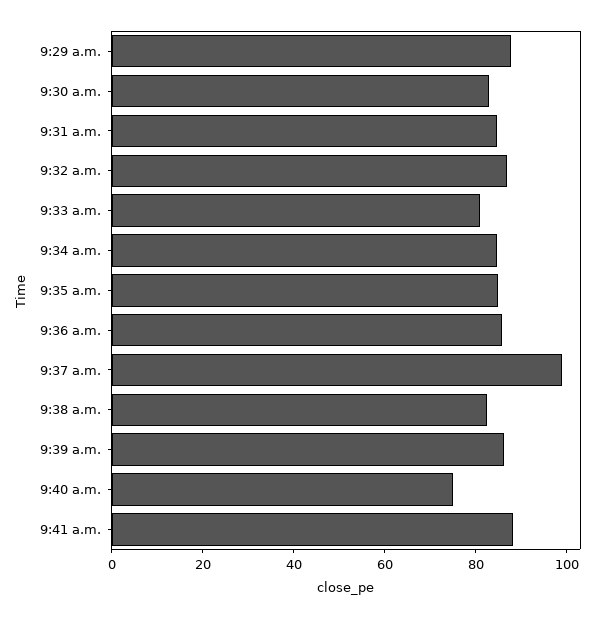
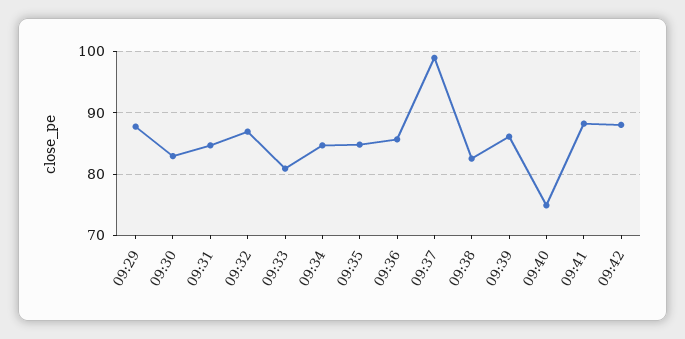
09:42: none -> 88

